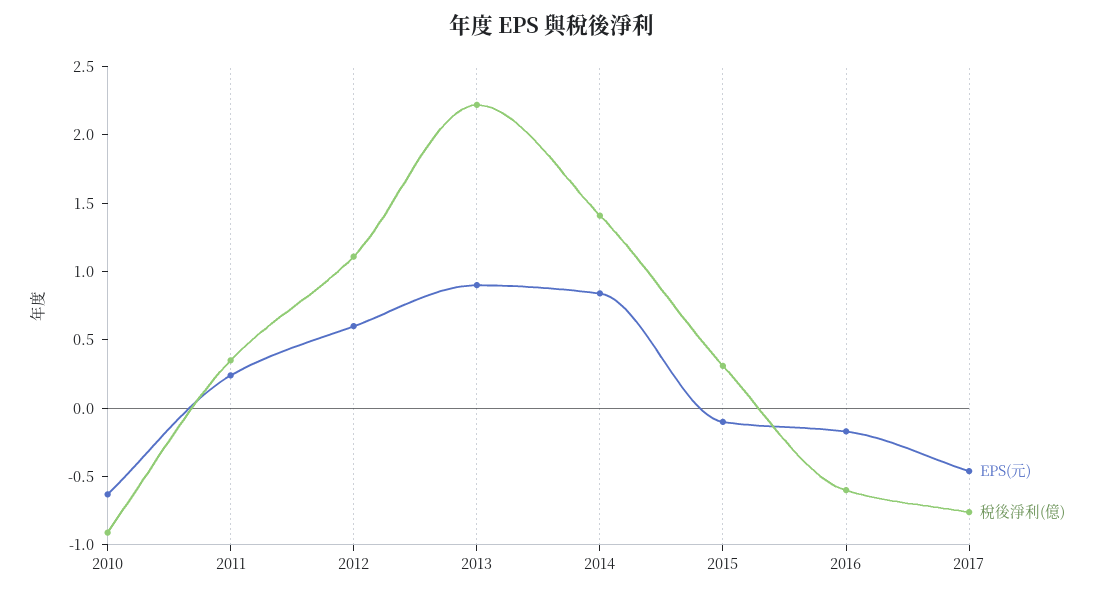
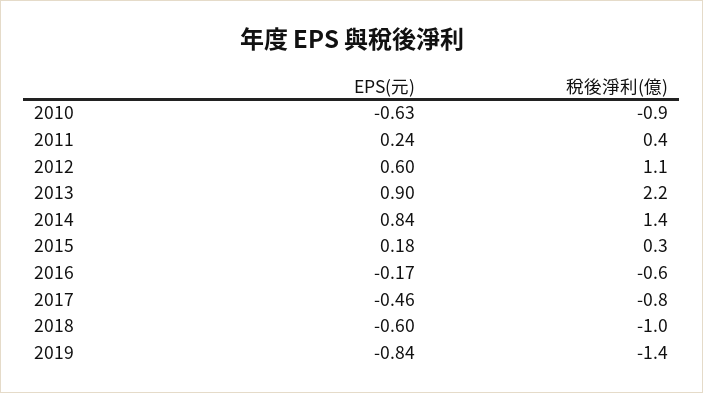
EPS(元), 2015: -0.1 -> 0.18
EPS(元), 2018: none -> -0.6
稅後淨利(億), 2018: none -> -1
EPS(元), 2019: none -> -0.84
稅後淨利(億), 2019: none -> -1.4

